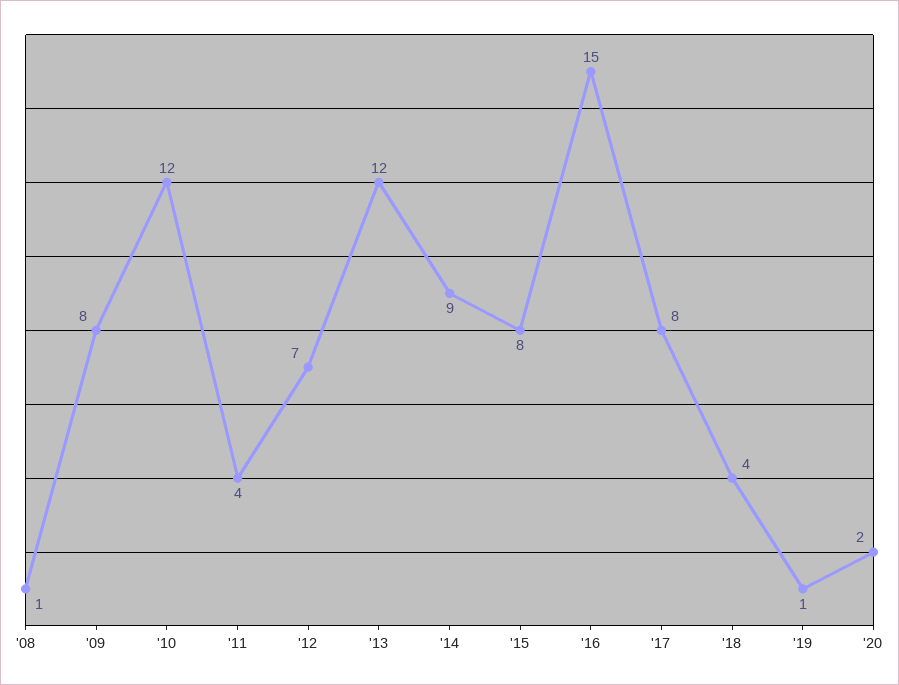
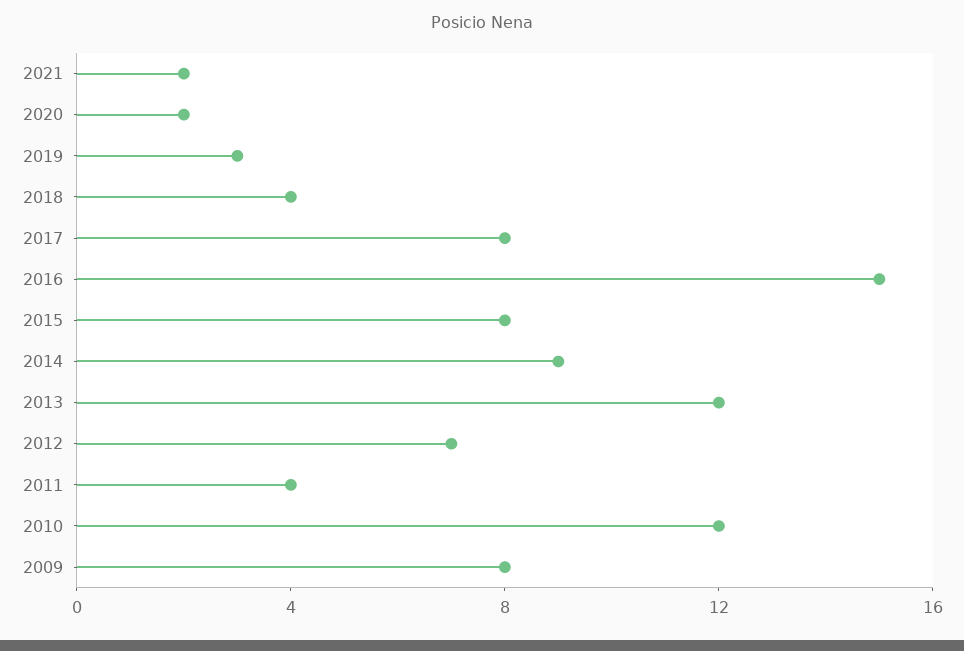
'08: 1 -> none
'19: 1 -> 3
2021: none -> 2

